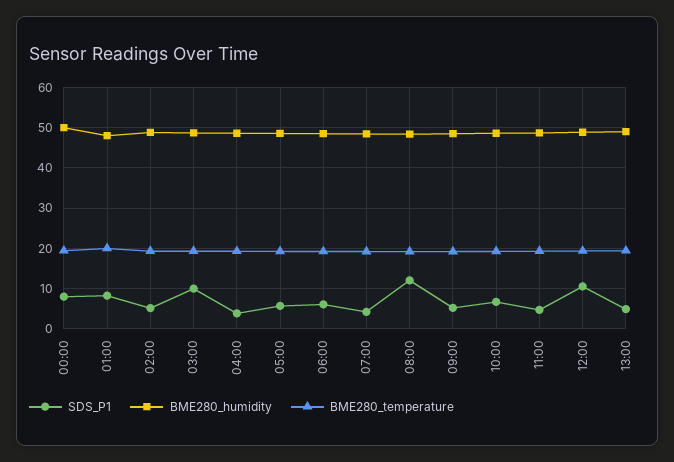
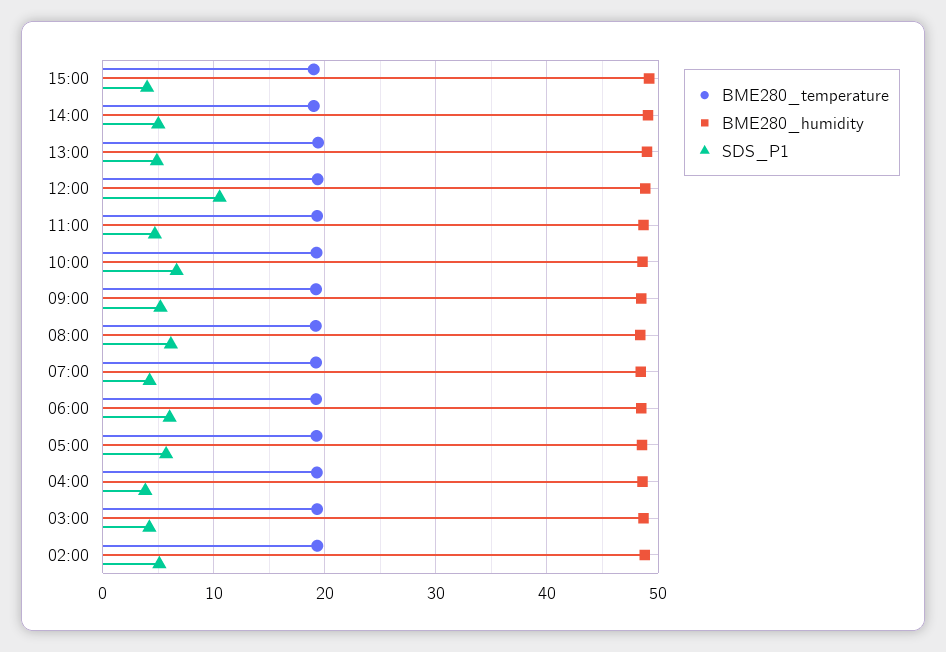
SDS_P1, 00:00: 8 -> none
BME280_humidity, 00:00: 50 -> none
BME280_temperature, 00:00: 20 -> none
SDS_P1, 01:00: 8 -> none
BME280_humidity, 01:00: 48 -> none
BME280_temperature, 01:00: 20 -> none
SDS_P1, 03:00: 10 -> 4
SDS_P1, 08:00: 12 -> 6
BME280_temperature, 15:00: none -> 19
BME280_humidity, 15:00: none -> 49
SDS_P1, 15:00: none -> 4
BME280_temperature, 14:00: none -> 19
BME280_humidity, 14:00: none -> 49
SDS_P1, 14:00: none -> 5

